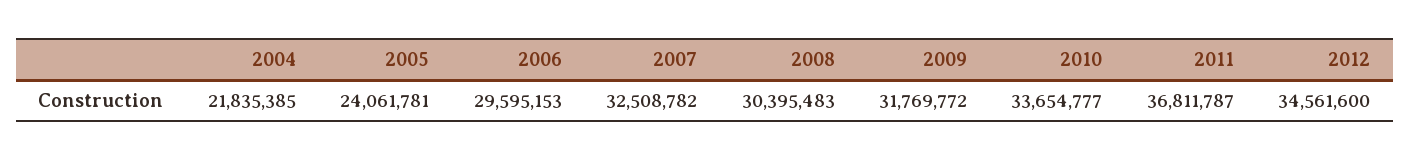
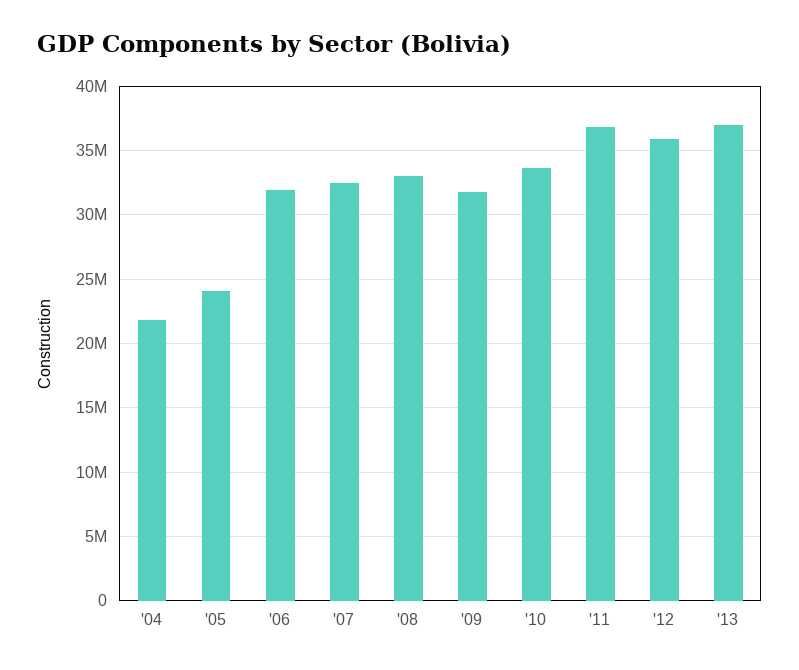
2006: 29595153 -> 32000000
2008: 30395483 -> 33000000
2012: 34561600 -> 36000000
'13: none -> 37000000

